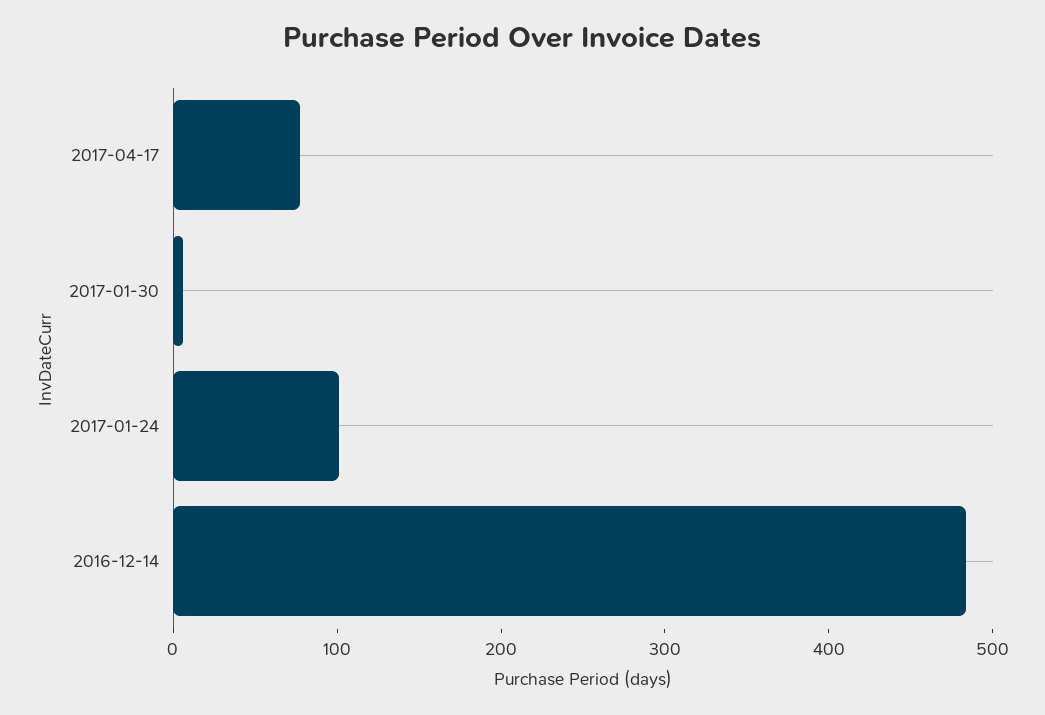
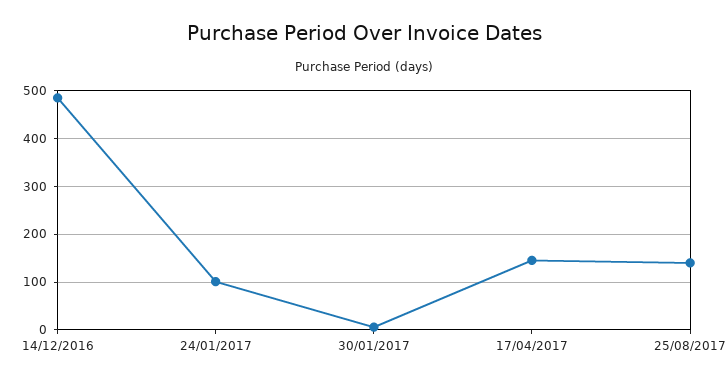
2017-04-17: 80 -> 140
25/08/2017: none -> 140

